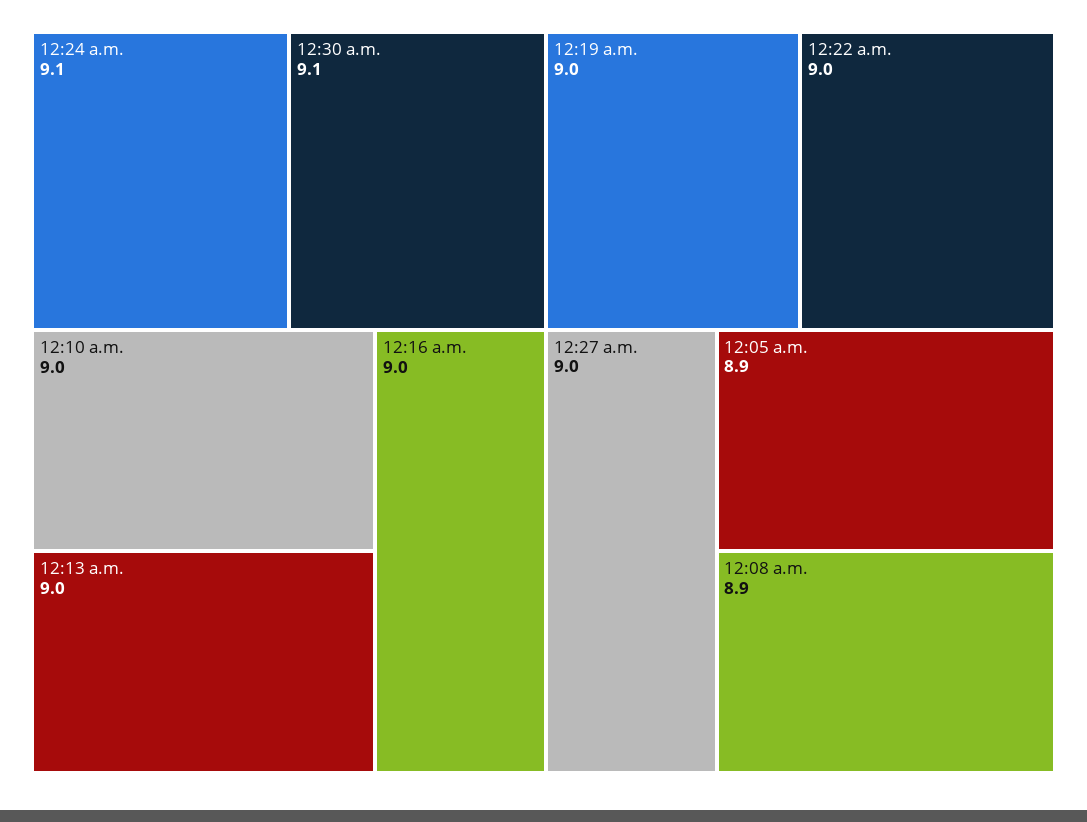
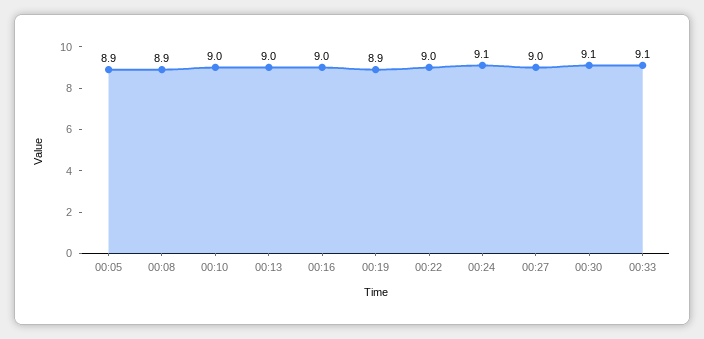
12:19 a.m.: 9 -> 8.9
00:33: none -> 9.1

